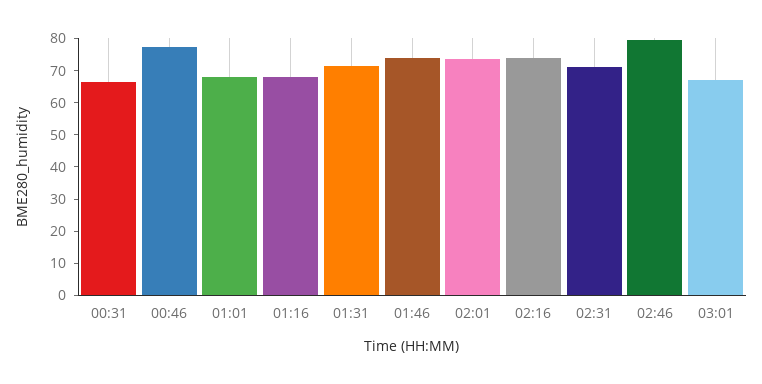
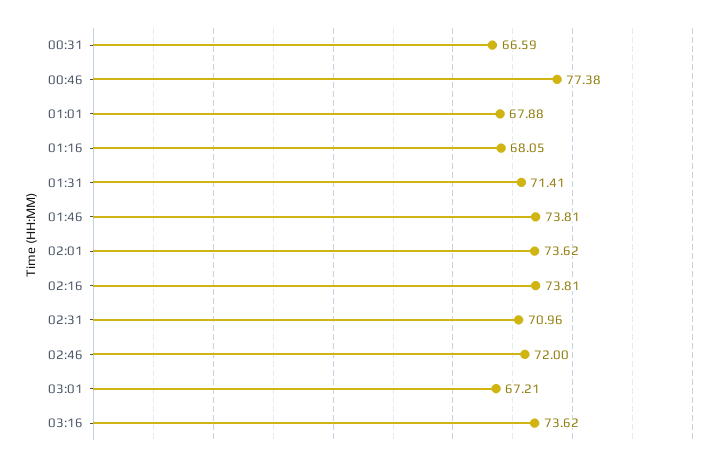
02:46: 80 -> 72
03:16: none -> 73.62

